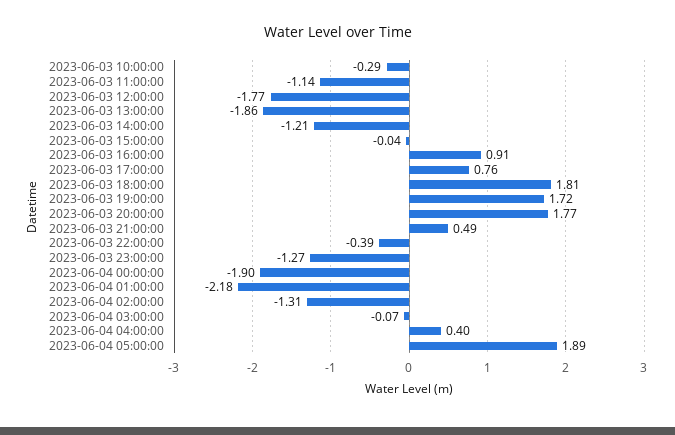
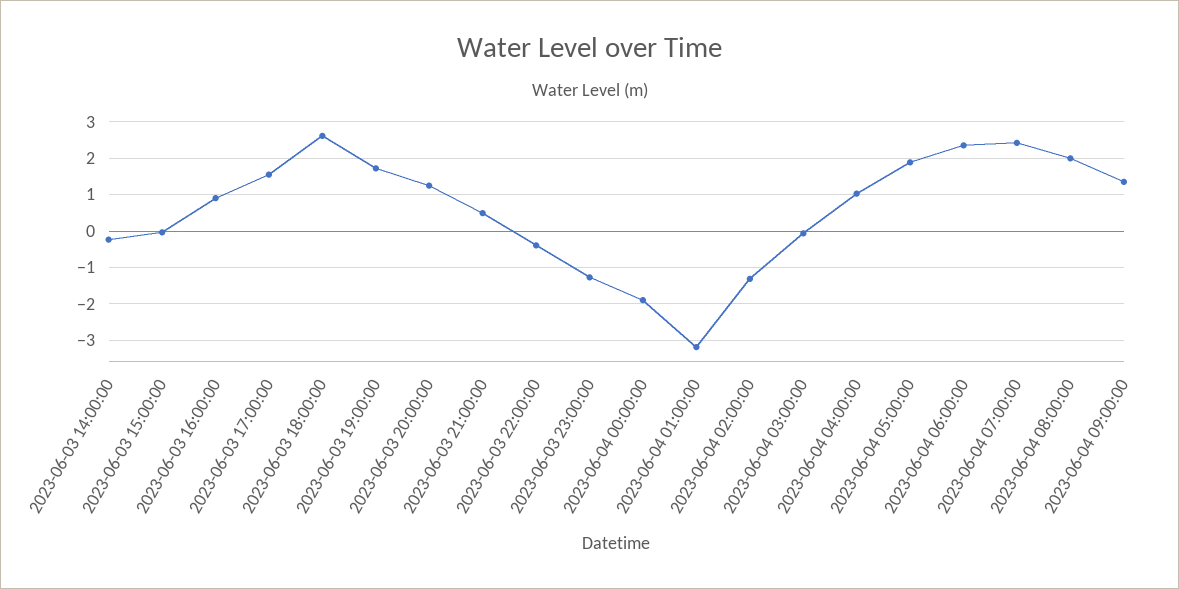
2023-06-03 10:00:00: -0.29 -> none
2023-06-03 11:00:00: -1.14 -> none
2023-06-03 12:00:00: -1.77 -> none
2023-06-03 13:00:00: -1.86 -> none
2023-06-03 14:00:00: -1.21 -> -0.2
2023-06-03 17:00:00: 0.76 -> 1.6
2023-06-03 18:00:00: 1.81 -> 2.6
2023-06-03 20:00:00: 1.77 -> 1.2
2023-06-04 01:00:00: -2.18 -> -3.2
2023-06-04 04:00:00: 0.4 -> 1
2023-06-04 06:00:00: none -> 2.4
2023-06-04 07:00:00: none -> 2.4
2023-06-04 08:00:00: none -> 2
2023-06-04 09:00:00: none -> 1.4

